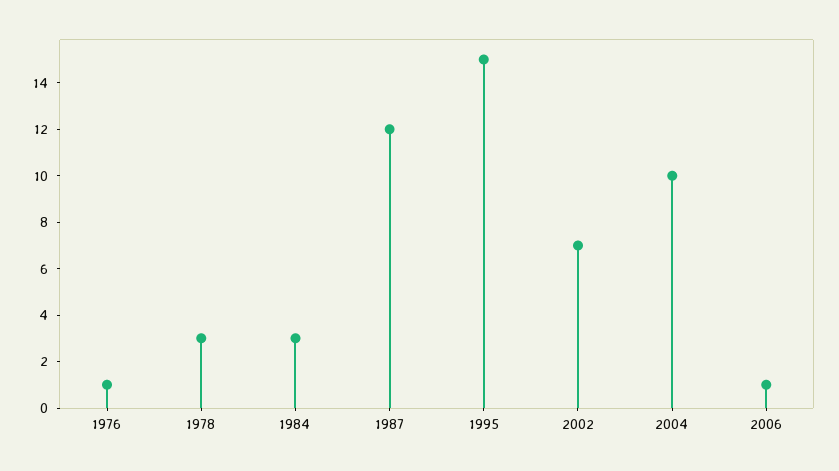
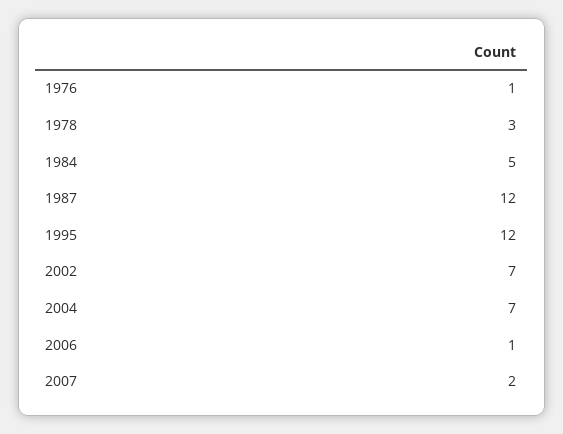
1984: 3 -> 5
1995: 15 -> 12
2004: 10 -> 7
2007: none -> 2

